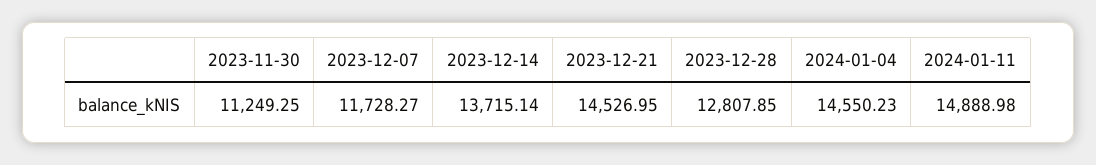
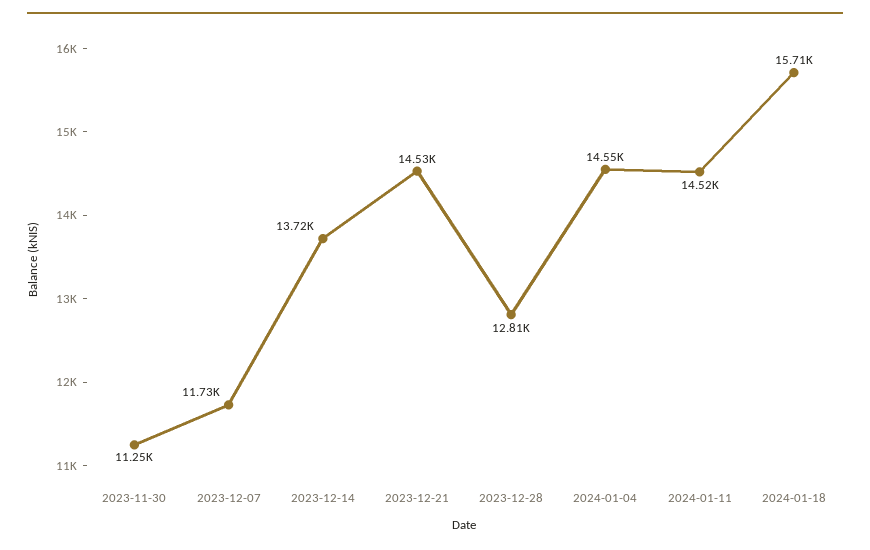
2024-01-11: 14888.98 -> 14520
2024-01-18: none -> 15710

